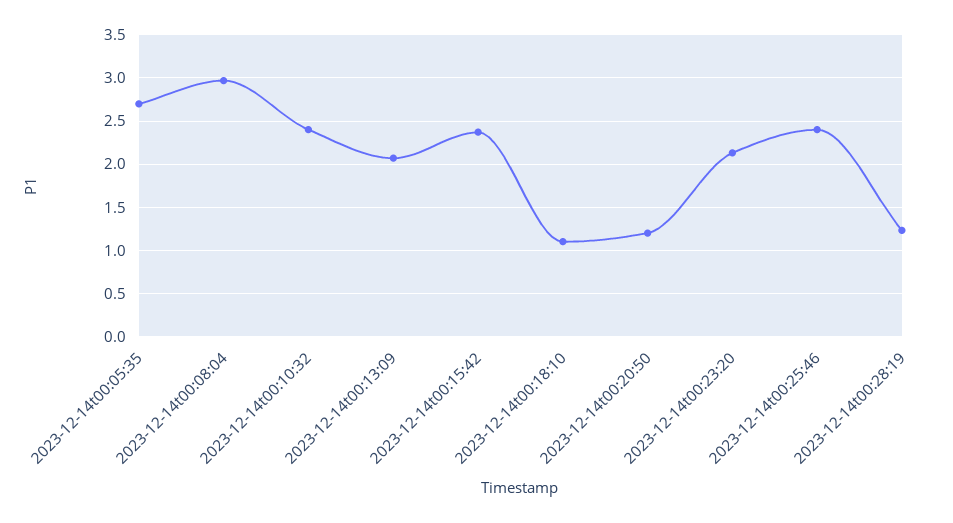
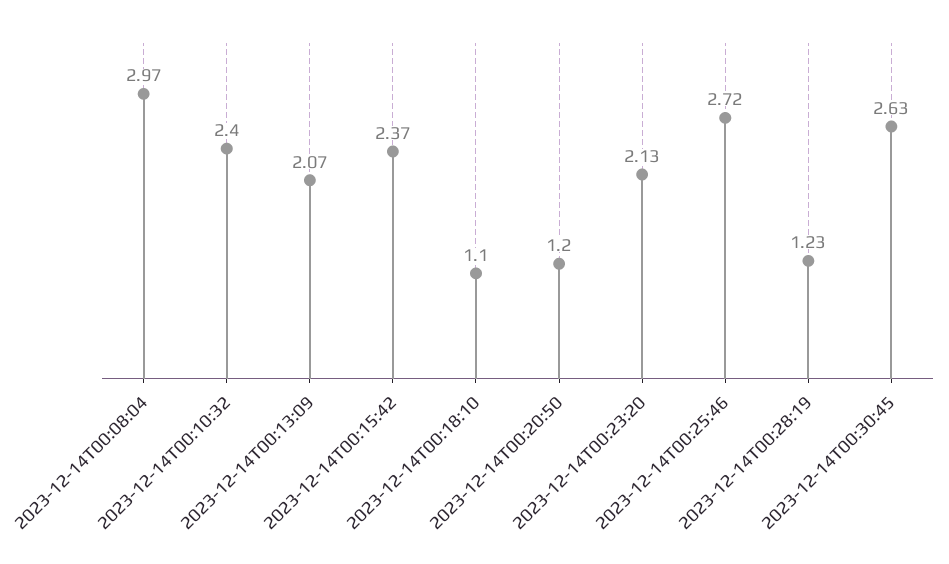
2023-12-14t00:05:35: 2.7 -> none
2023-12-14t00:25:46: 2.4 -> 2.72
2023-12-14T00:30:45: none -> 2.63

